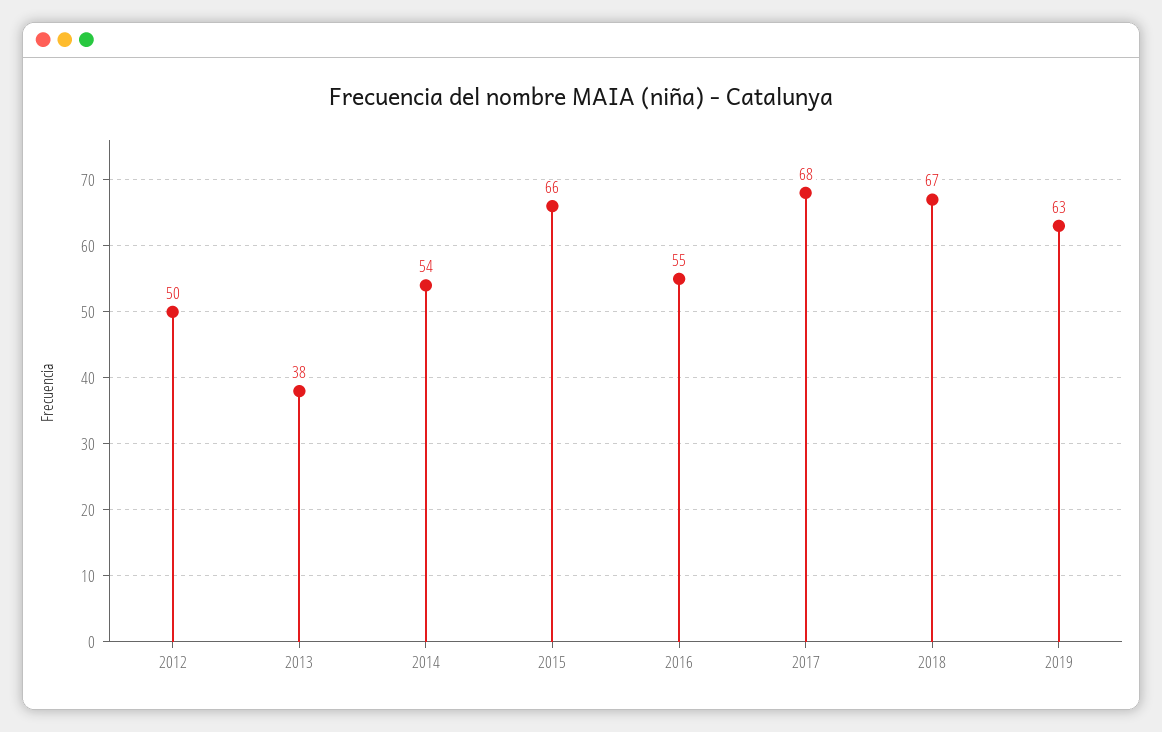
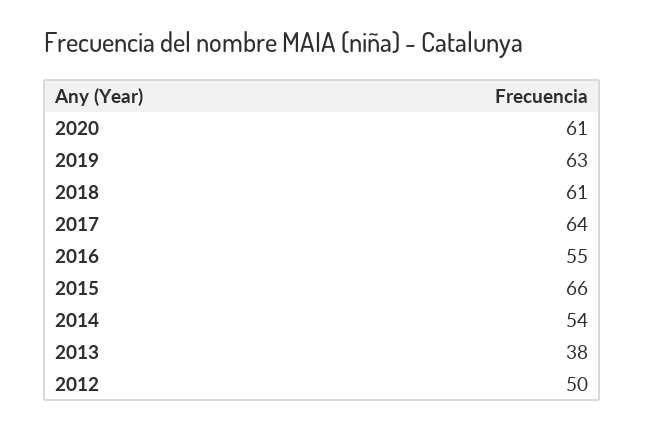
2017: 68 -> 64
2018: 67 -> 61
2020: none -> 61

